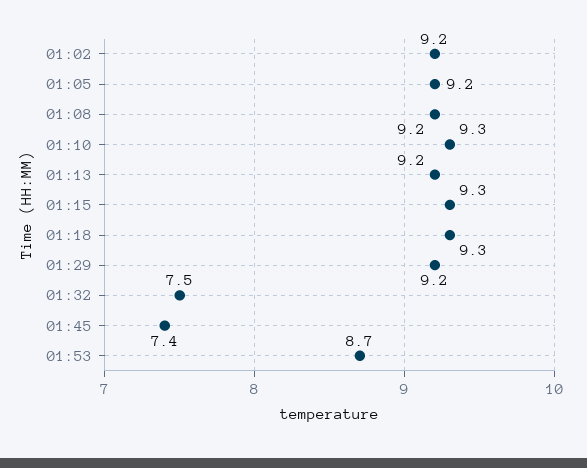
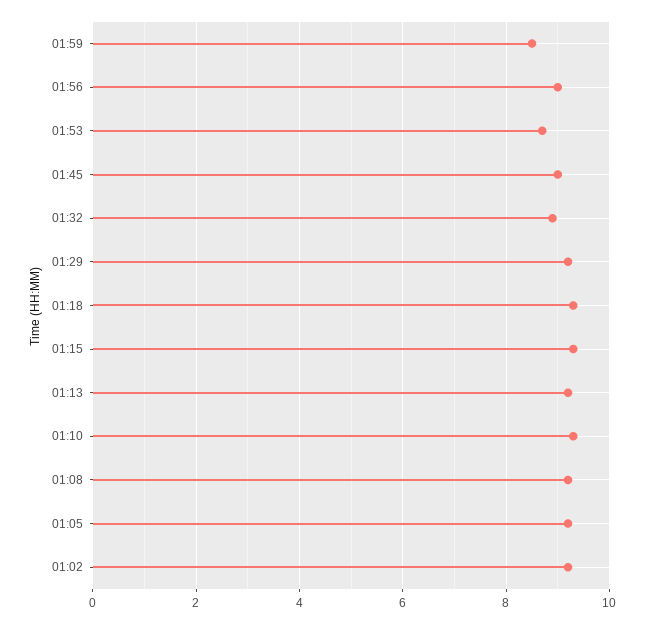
01:32: 7.5 -> 9
01:45: 7.4 -> 9
01:59: none -> 8.5
01:56: none -> 9

